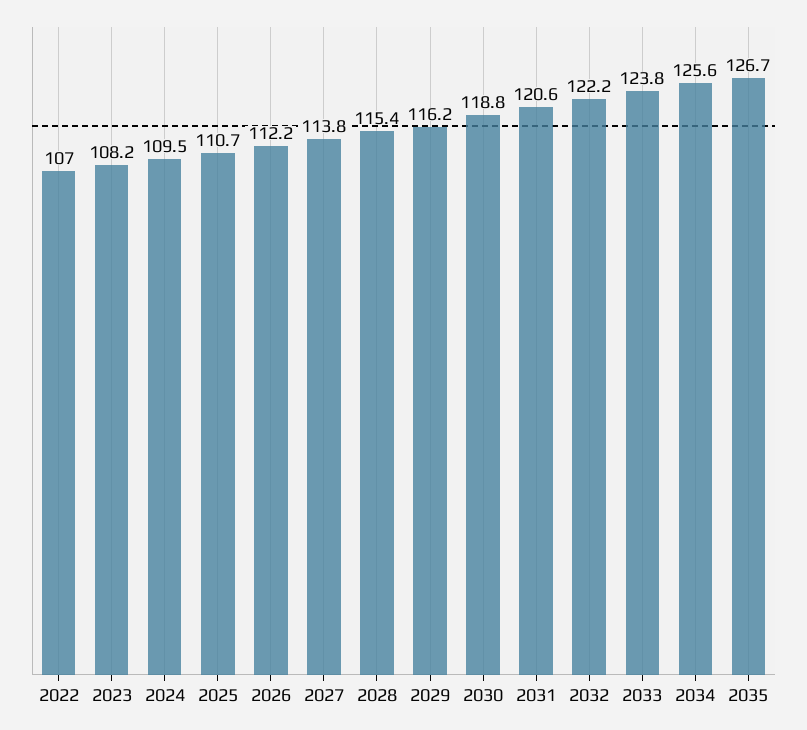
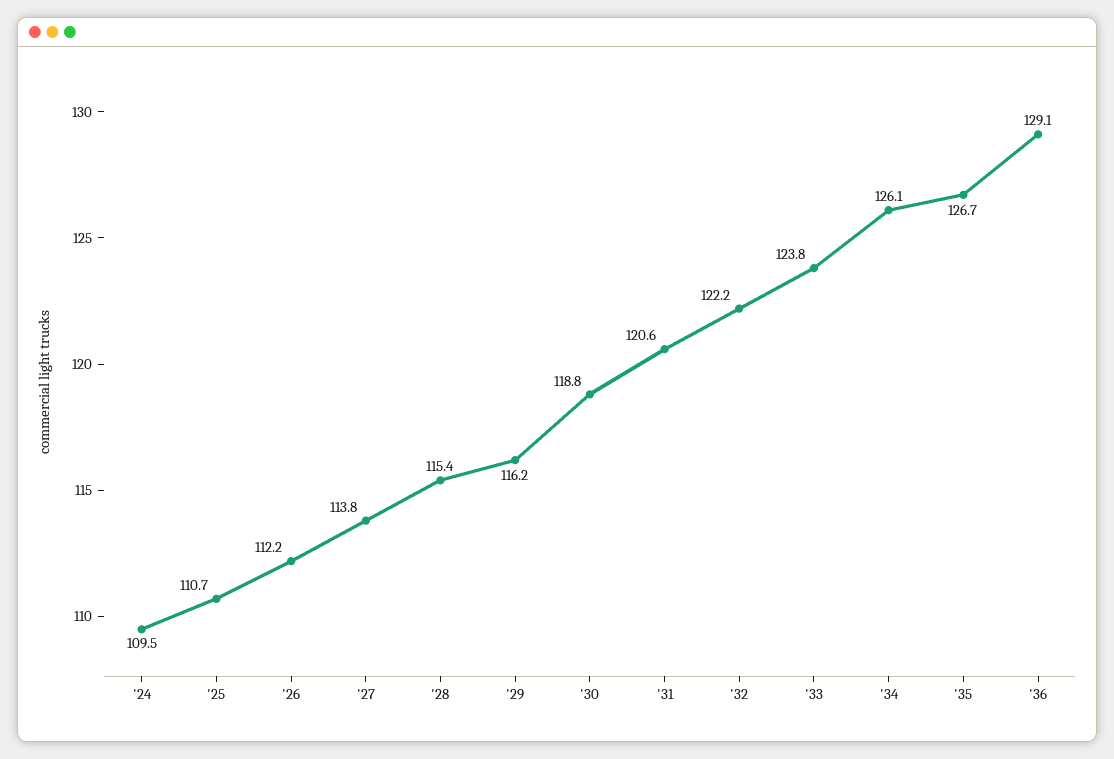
2022: 107 -> none
2023: 108.2 -> none
2034: 125.6 -> 126.1
'36: none -> 129.1

